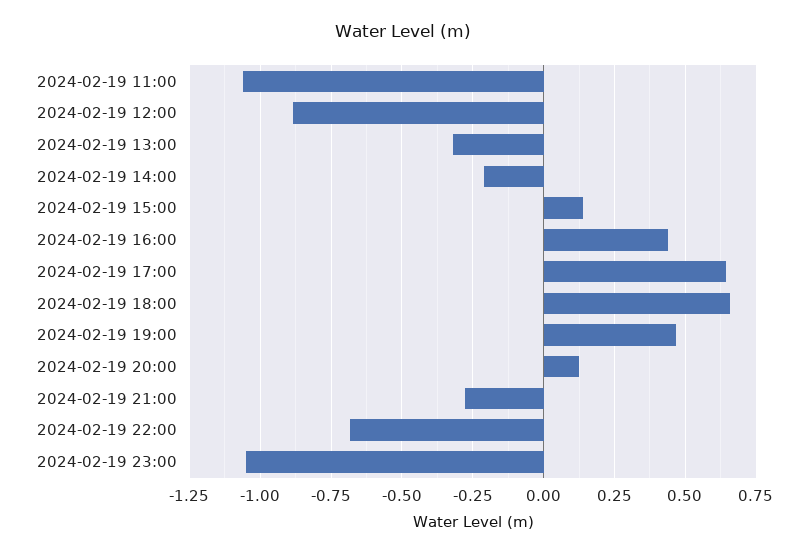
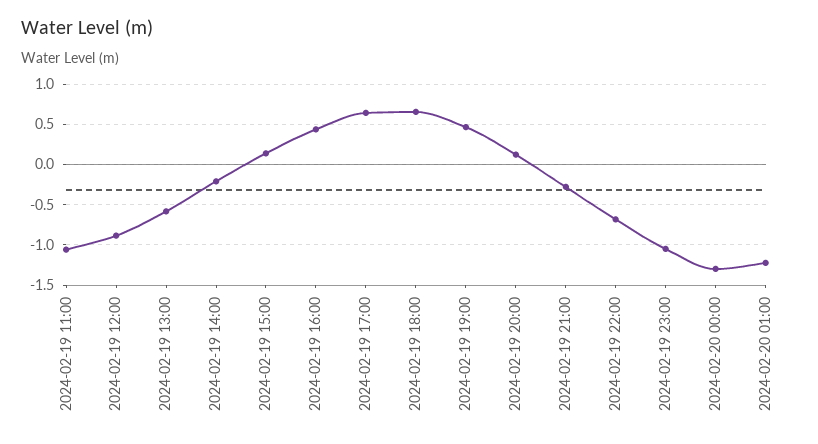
2024-02-19 13:00: -0.325 -> -0.6
2024-02-20 00:00: none -> -1.3
2024-02-20 01:00: none -> -1.2

